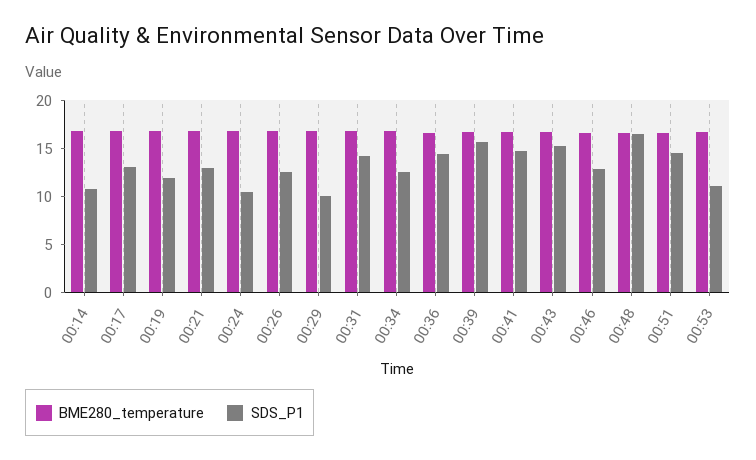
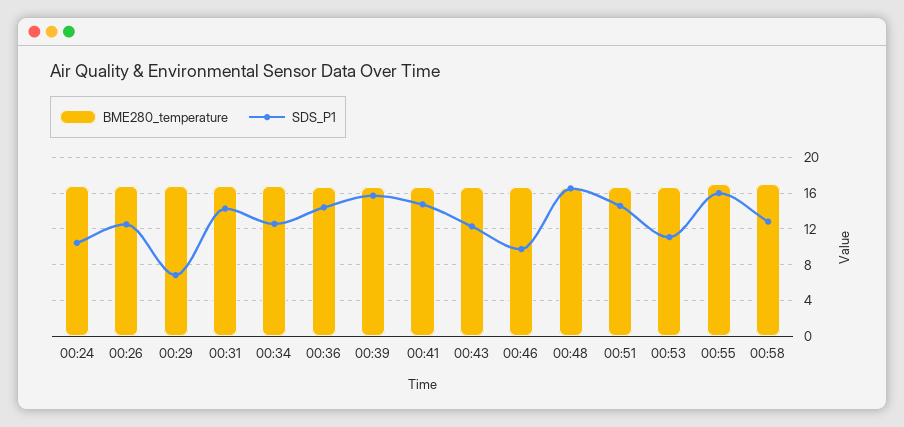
BME280_temperature, 00:14: 17 -> none
SDS_P1, 00:14: 11 -> none
BME280_temperature, 00:17: 17 -> none
SDS_P1, 00:17: 13 -> none
BME280_temperature, 00:19: 17 -> none
SDS_P1, 00:19: 12 -> none
BME280_temperature, 00:21: 17 -> none
SDS_P1, 00:21: 13 -> none
SDS_P1, 00:29: 10 -> 7
SDS_P1, 00:43: 15 -> 12
SDS_P1, 00:46: 13 -> 10
BME280_temperature, 00:55: none -> 17
SDS_P1, 00:55: none -> 16
BME280_temperature, 00:58: none -> 17
SDS_P1, 00:58: none -> 13

